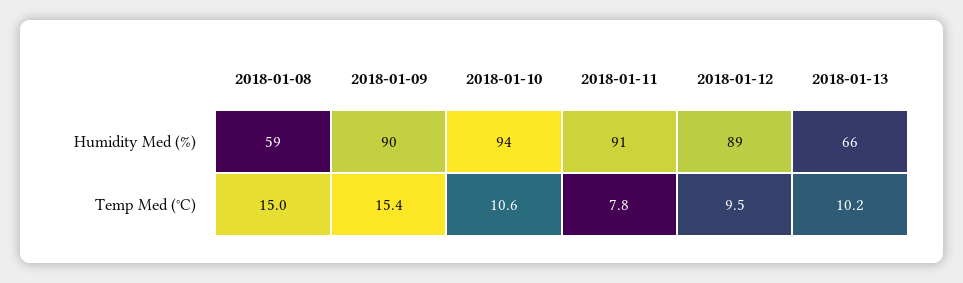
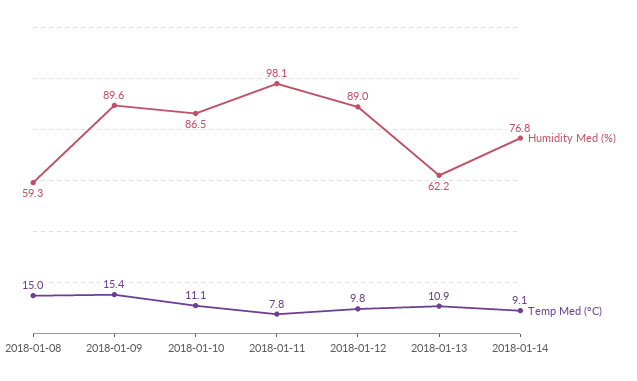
Humidity Med (%), 2018-01-10: 94 -> 86.5
Humidity Med (%), 2018-01-11: 91 -> 98.1
Humidity Med (%), 2018-01-13: 66 -> 62.2
Temp Med (°C), 2018-01-10: 10.6 -> 11.1
Temp Med (°C), 2018-01-12: 9.5 -> 9.8
Temp Med (°C), 2018-01-13: 10.2 -> 10.9
Humidity Med (%), 2018-01-14: none -> 76.8
Temp Med (°C), 2018-01-14: none -> 9.1

